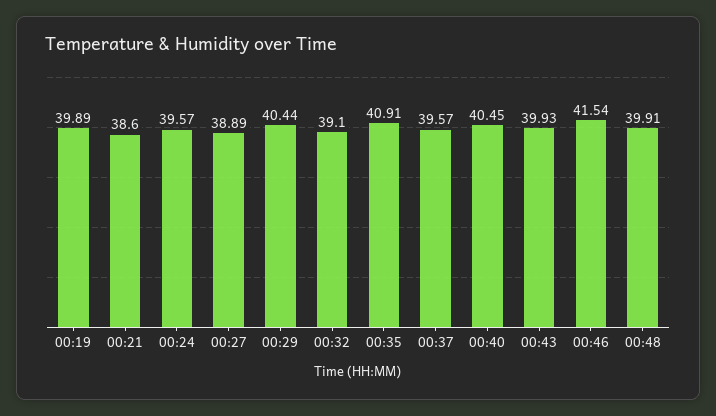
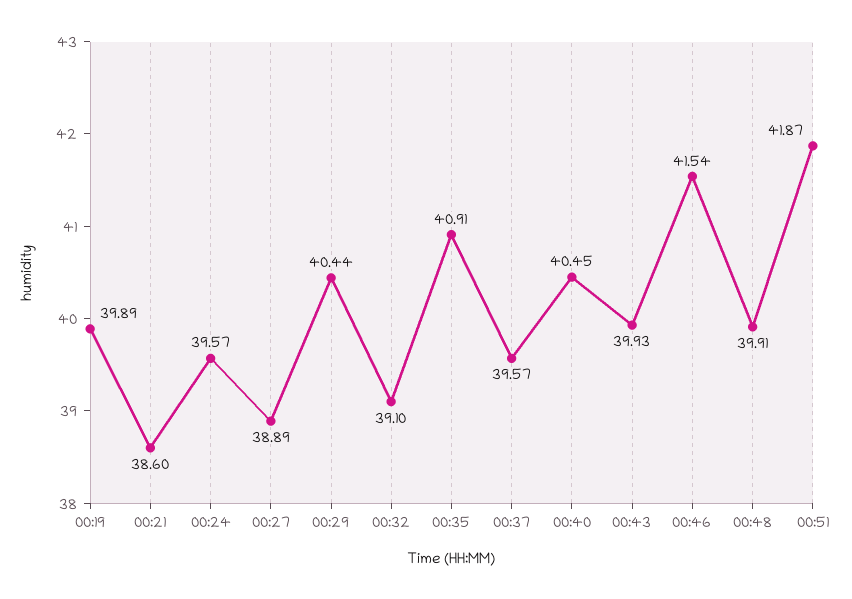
00:51: none -> 41.87

